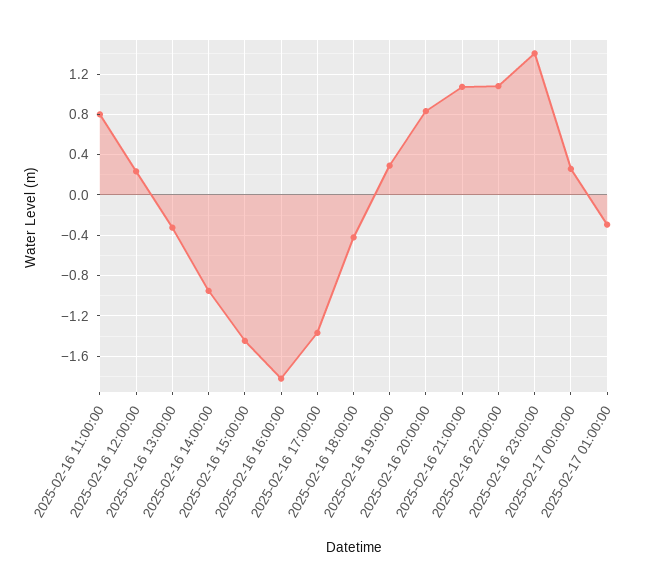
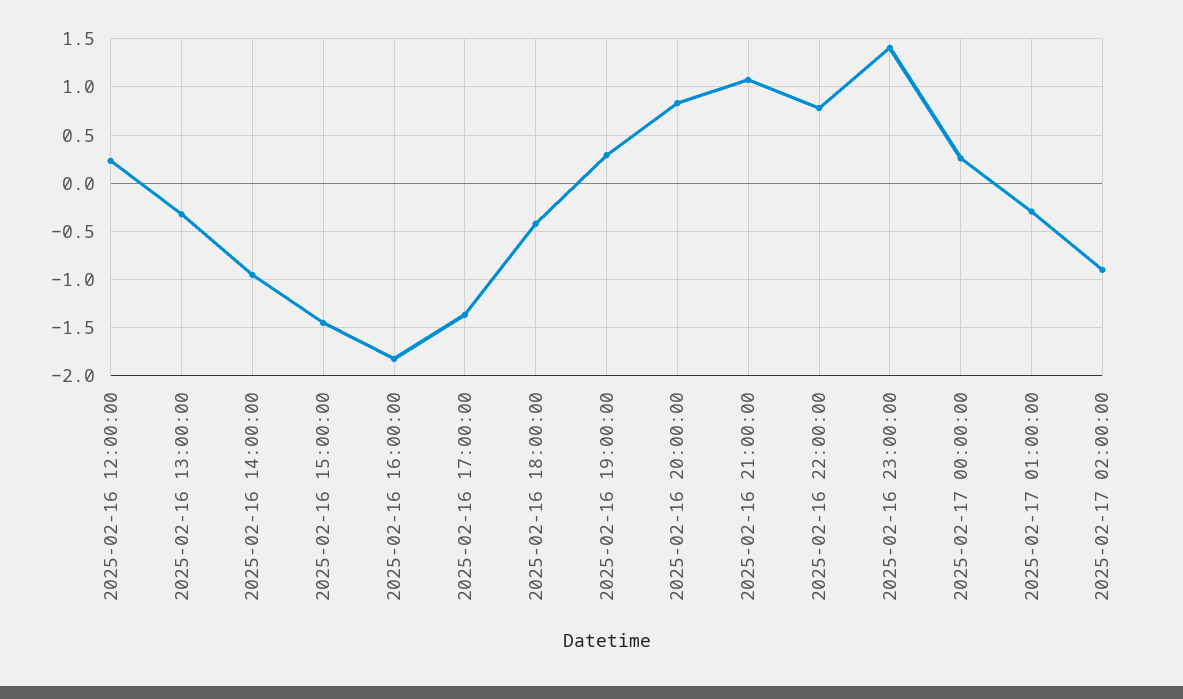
2025-02-16 11:00:00: 0.8 -> none
2025-02-16 22:00:00: 1.1 -> 0.8
2025-02-17 02:00:00: none -> -0.9

